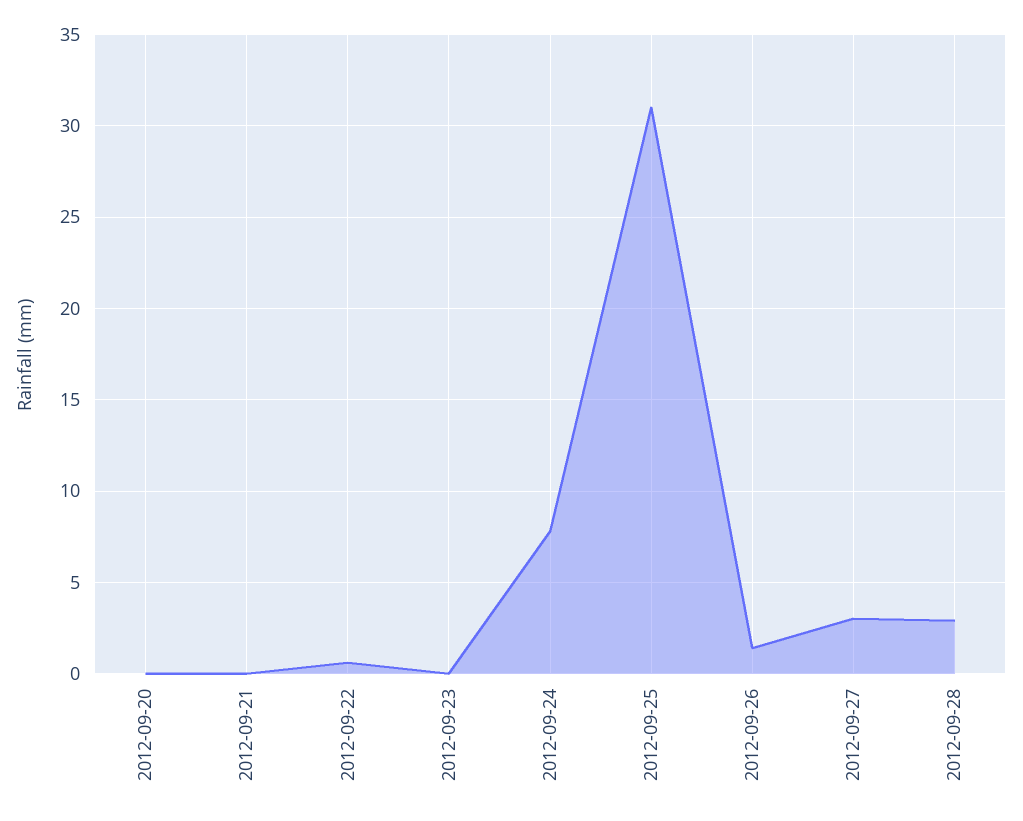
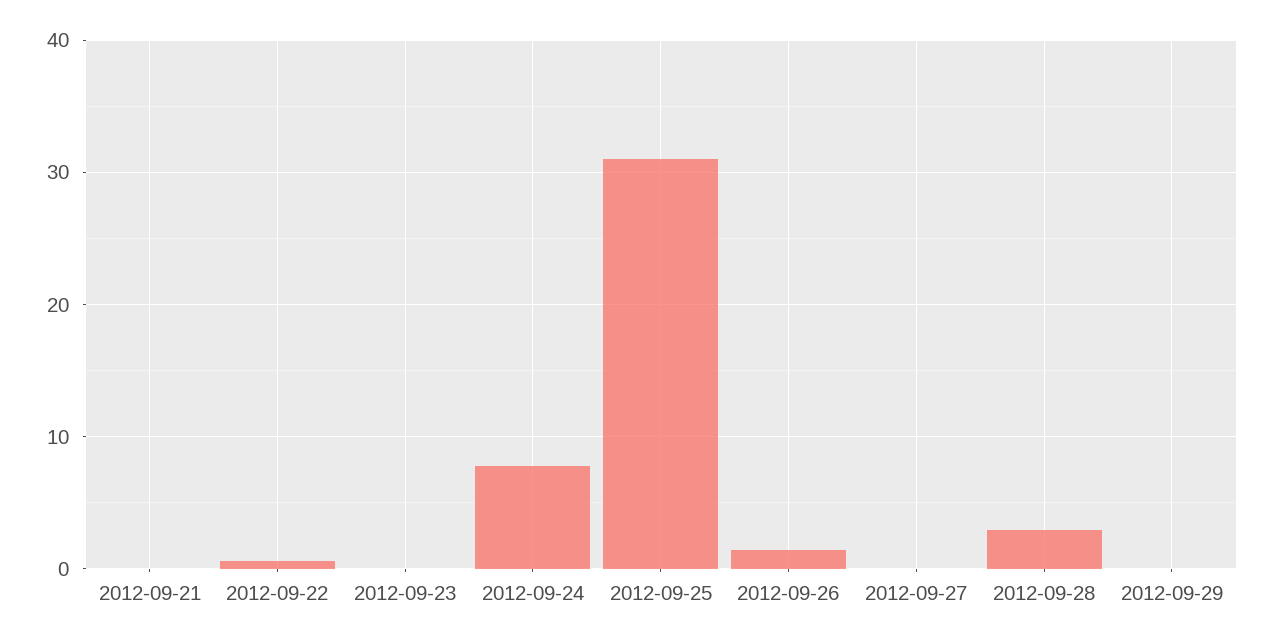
2012-09-20: 0 -> none
2012-09-27: 3 -> 0
2012-09-29: none -> 0

